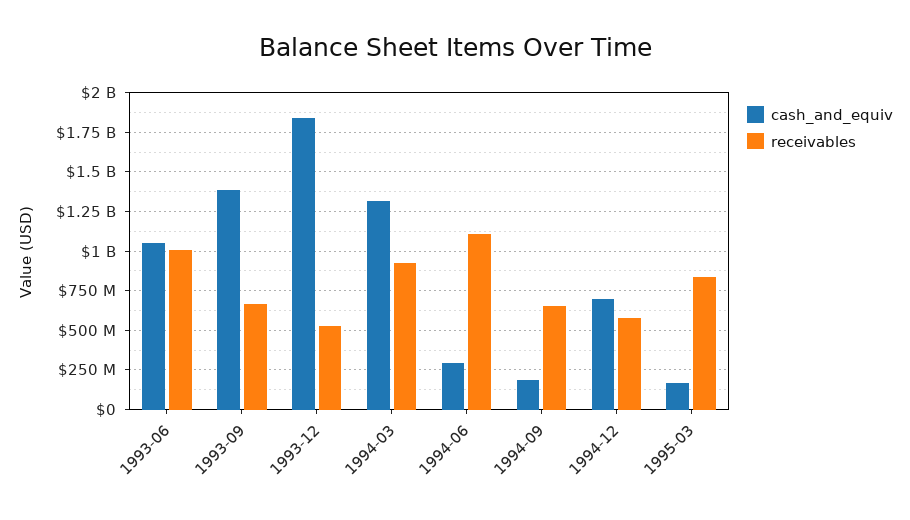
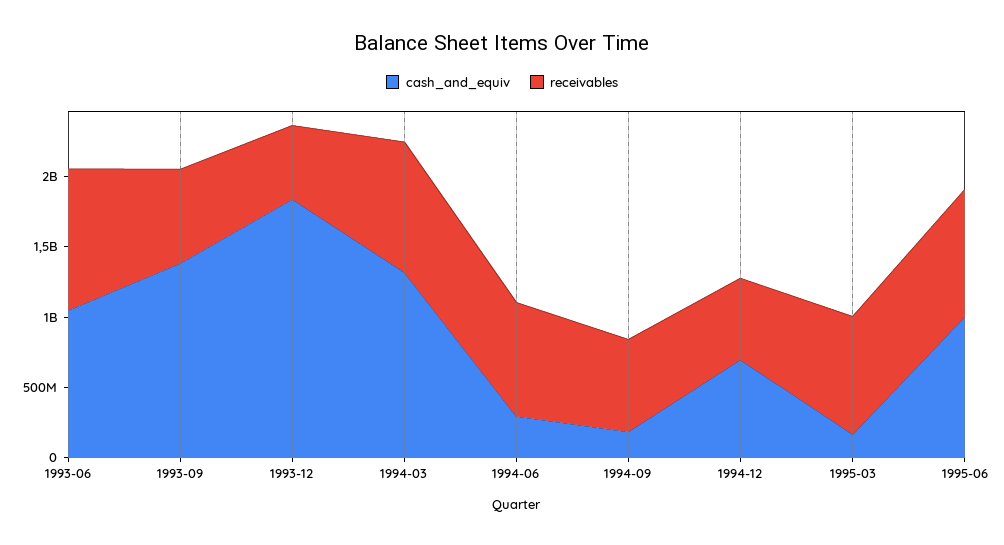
receivables, 1994-06: 1100000000 -> 800000000
cash_and_equiv, 1995-06: none -> 1000000000
receivables, 1995-06: none -> 900000000

